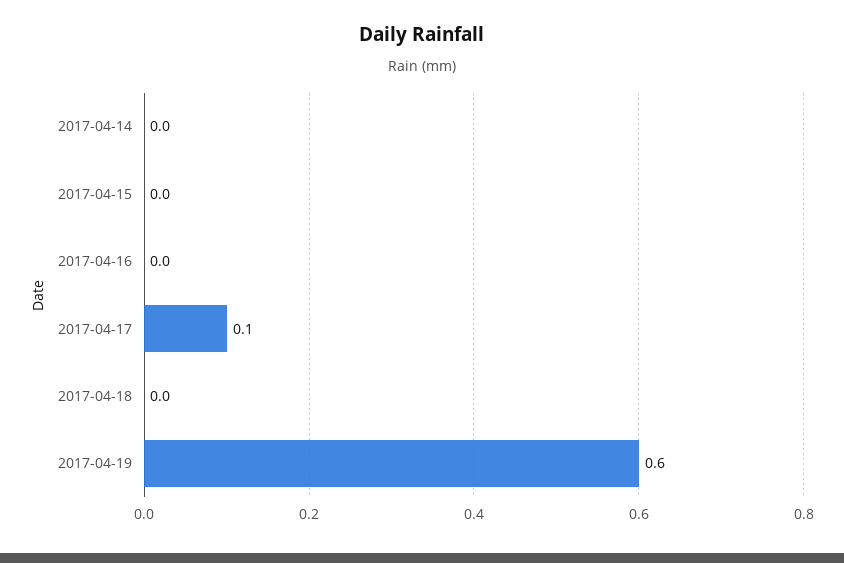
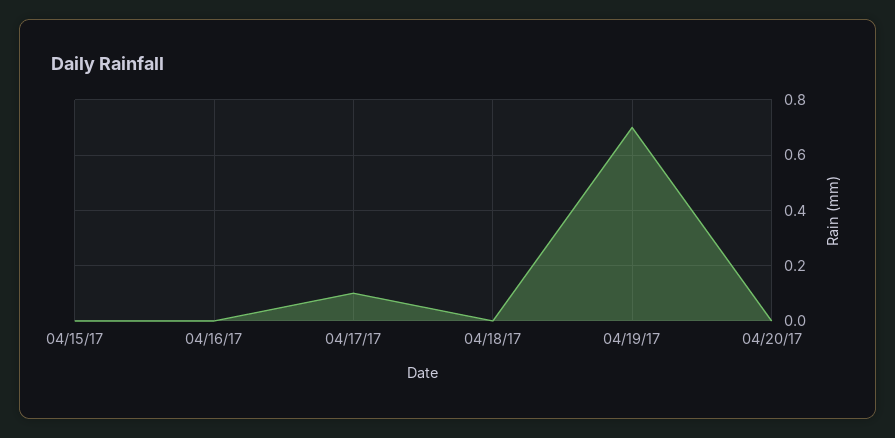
2017-04-14: 0 -> none
2017-04-19: 0.6 -> 0.7
04/20/17: none -> 0

